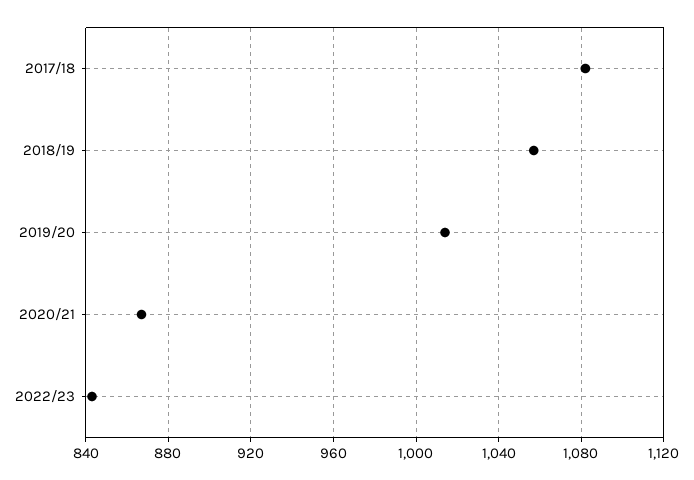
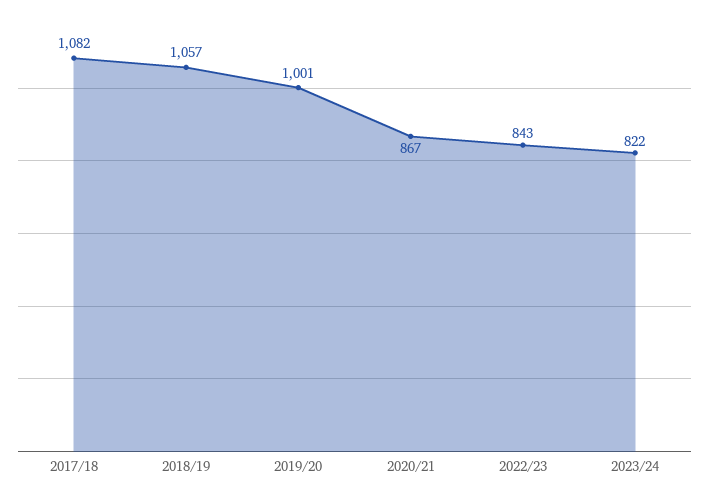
2019/20: 1015 -> 1001
2023/24: none -> 822

